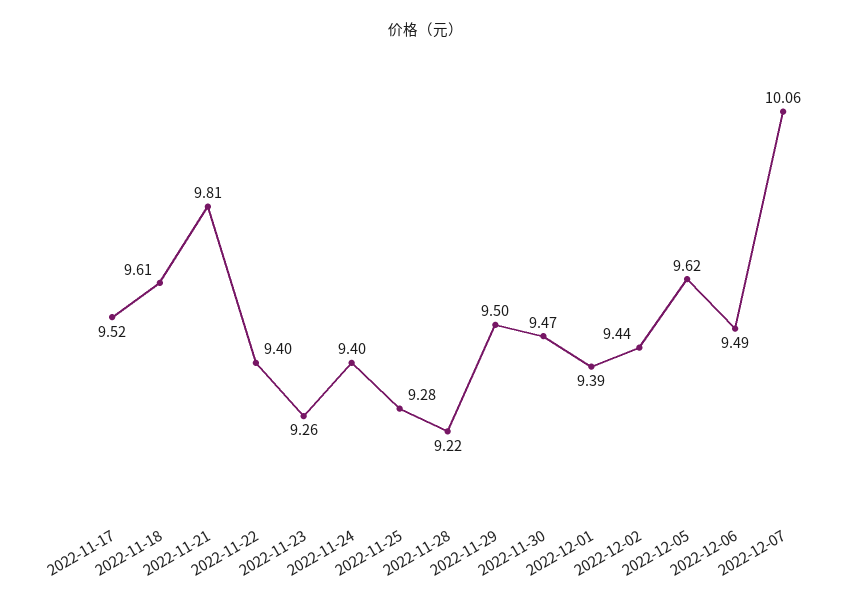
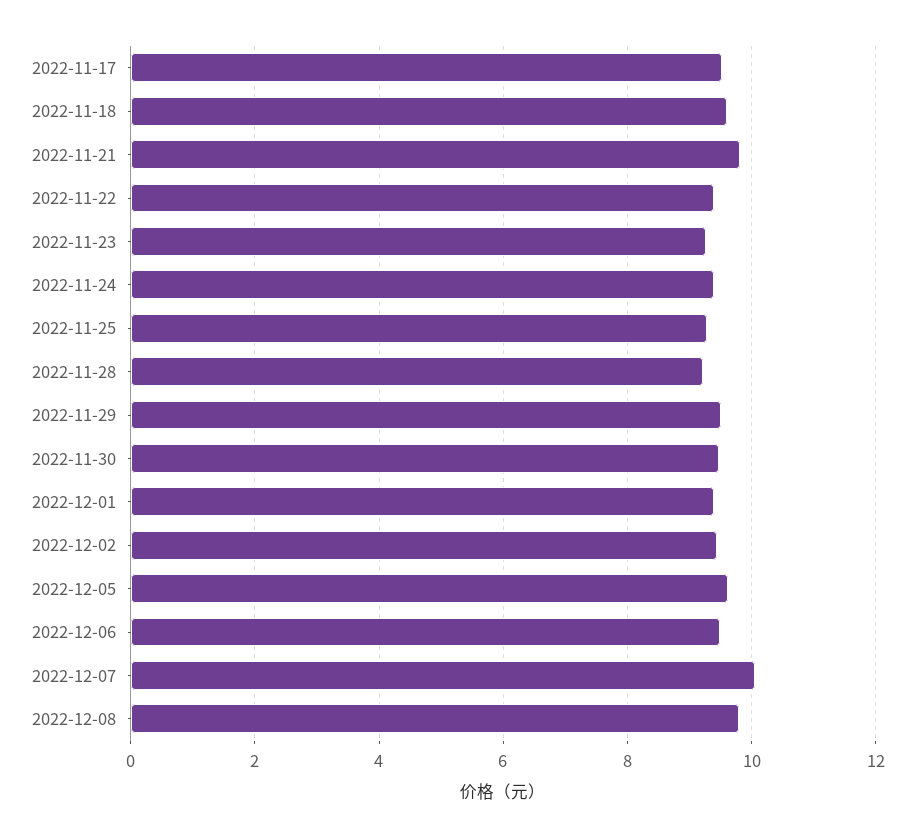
2022-12-08: none -> 9.8

